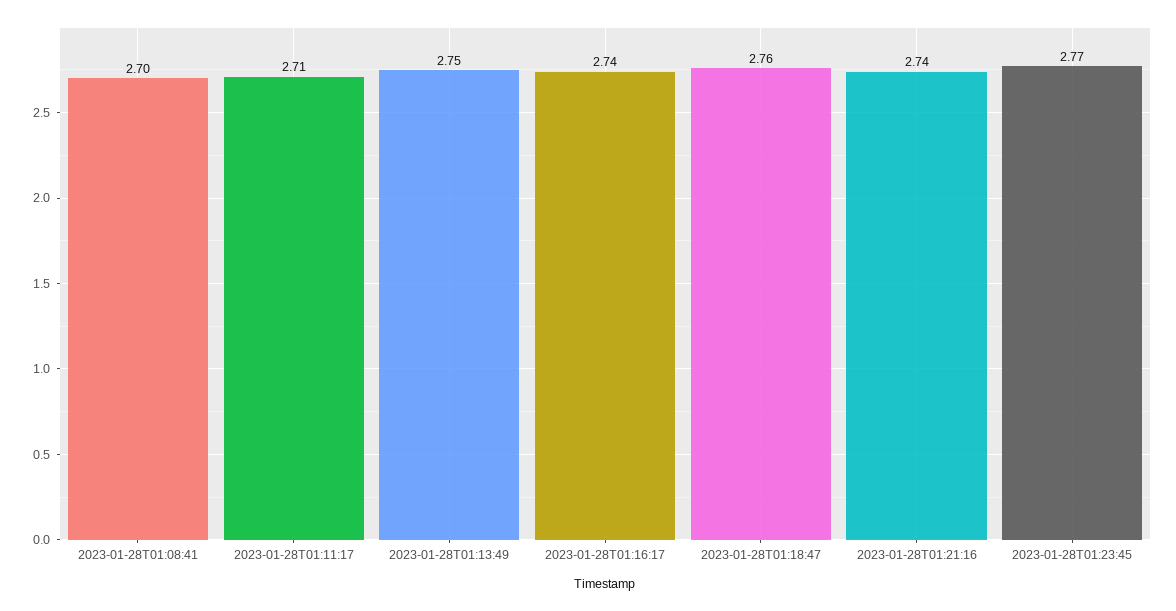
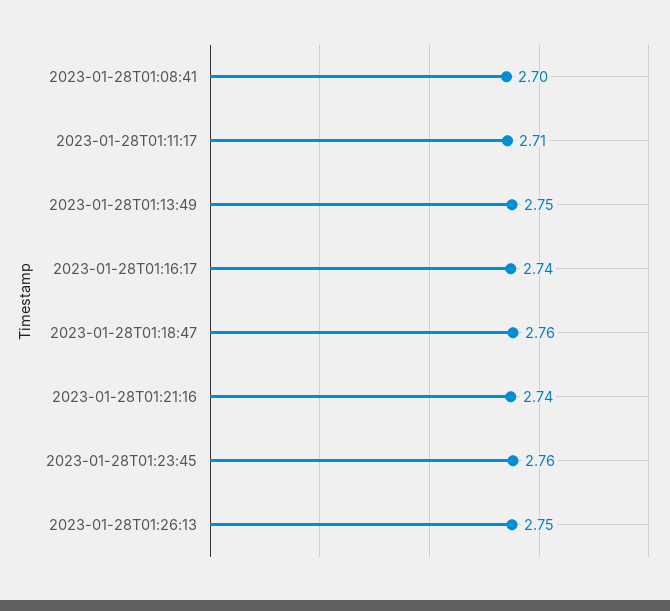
2023-01-28T01:23:45: 2.77 -> 2.76
2023-01-28T01:26:13: none -> 2.75

